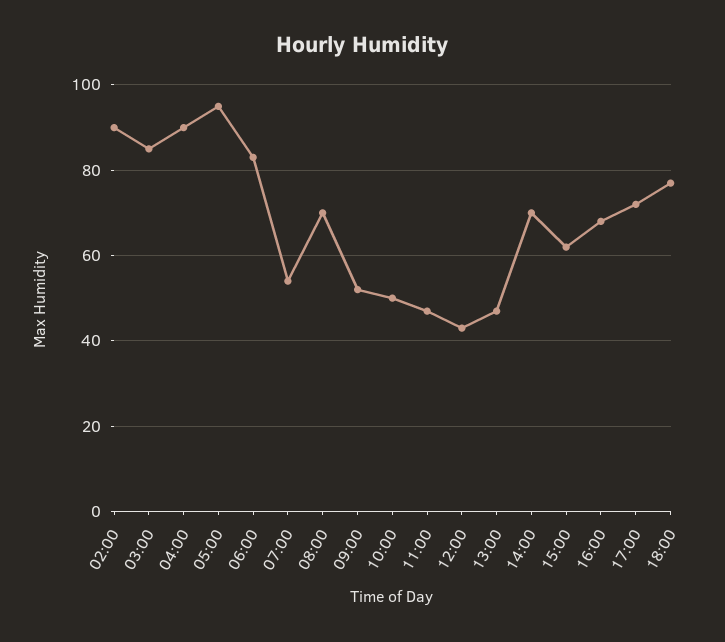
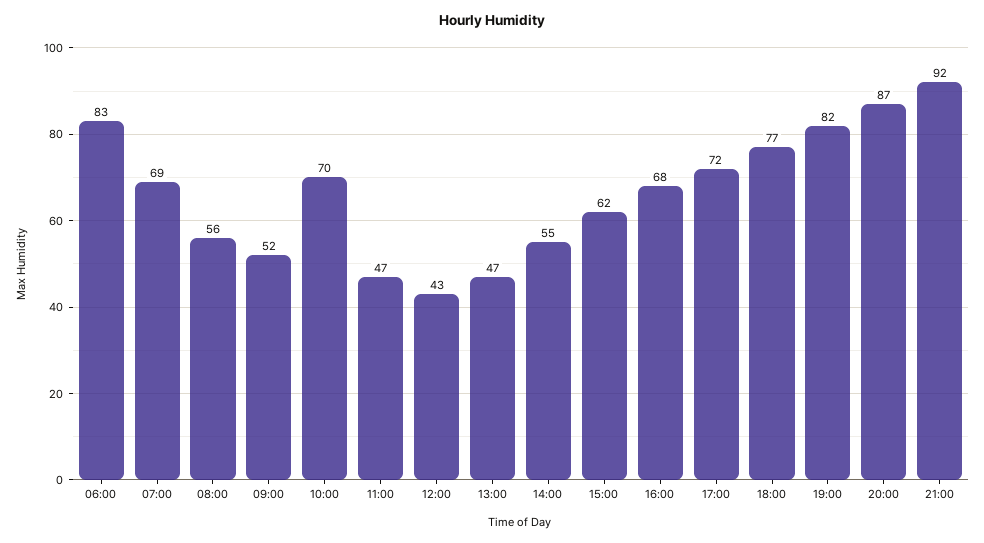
02:00: 90 -> none
03:00: 85 -> none
04:00: 90 -> none
05:00: 95 -> none
07:00: 55 -> 69
08:00: 70 -> 56
10:00: 50 -> 70
14:00: 70 -> 55
19:00: none -> 82
20:00: none -> 87
21:00: none -> 92

